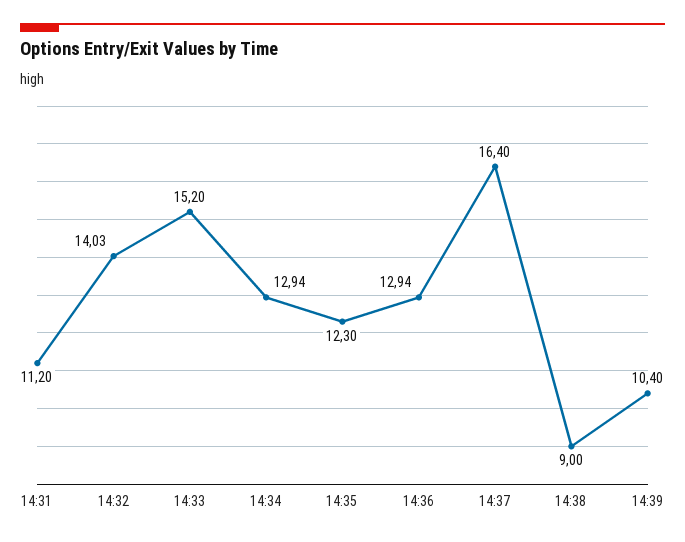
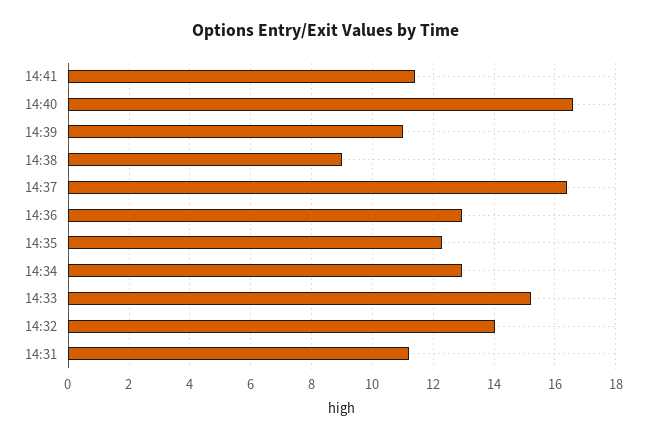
14:39: 10.4 -> 11
14:41: none -> 11.4
14:40: none -> 16.6

